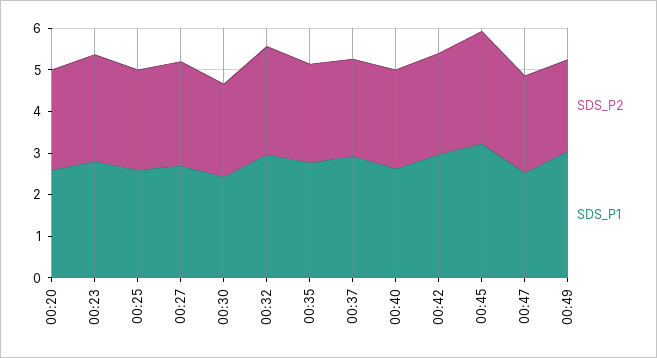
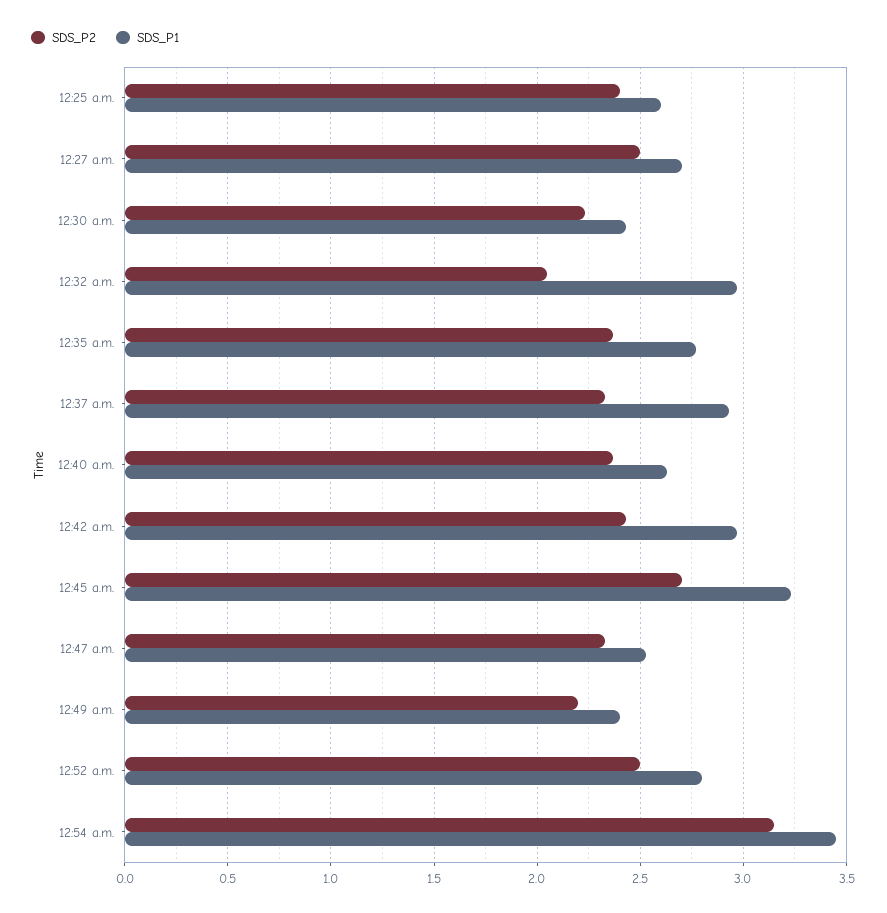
SDS_P2, 00:20: 2.4 -> none
SDS_P1, 00:20: 2.6 -> none
SDS_P2, 00:23: 2.6 -> none
SDS_P1, 00:23: 2.8 -> none
SDS_P2, 00:32: 2.6 -> 2.05
SDS_P1, 00:49: 3 -> 2.4
SDS_P2, 12:52 a.m.: none -> 2.5
SDS_P1, 12:52 a.m.: none -> 2.8
SDS_P2, 12:54 a.m.: none -> 3.15
SDS_P1, 12:54 a.m.: none -> 3.45

